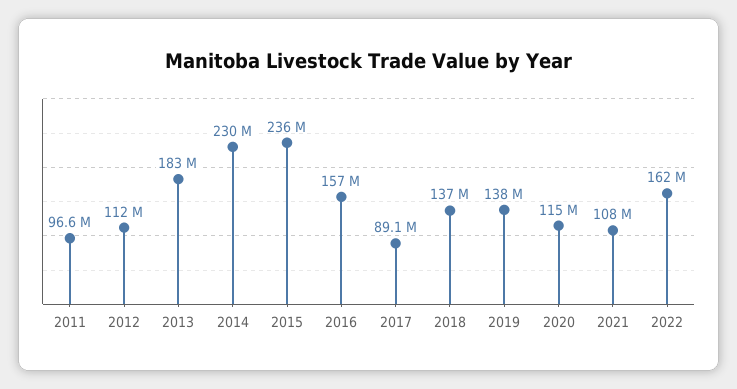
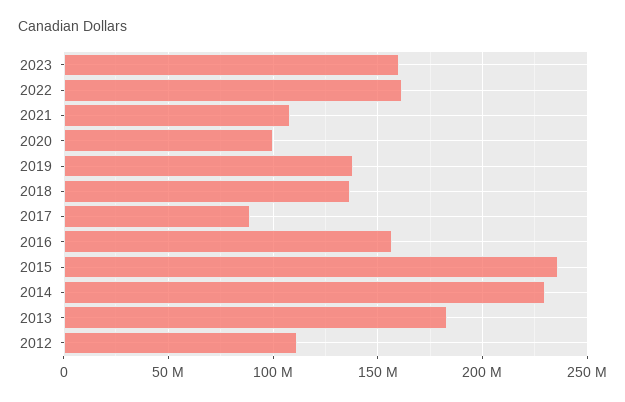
2011: 96600000 -> none
2020: 115000000 -> 100000000
2023: none -> 160000000

